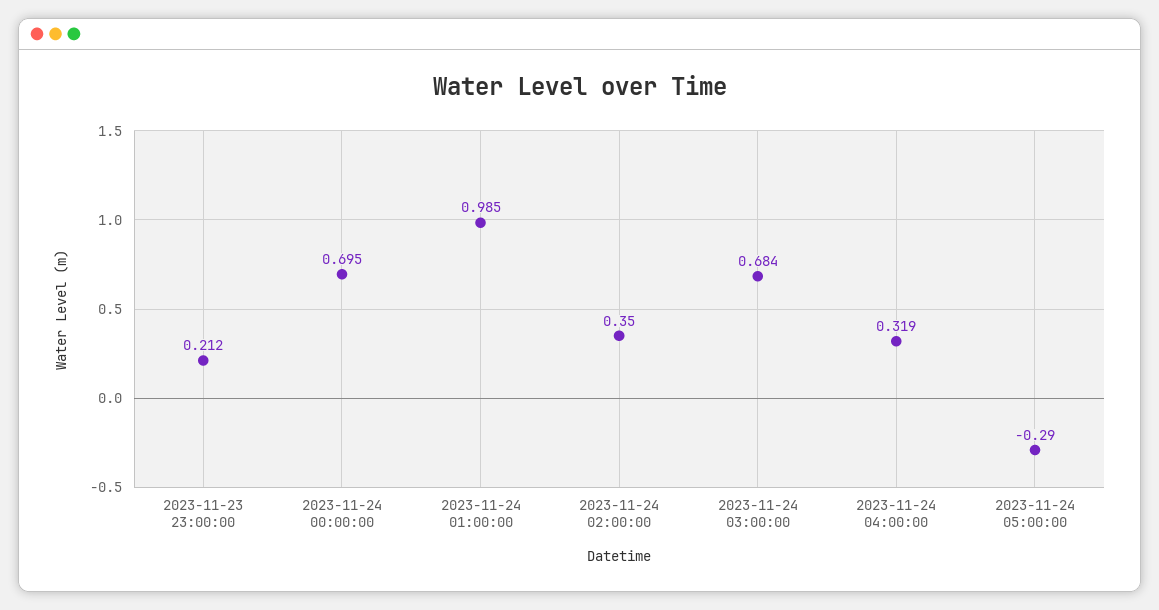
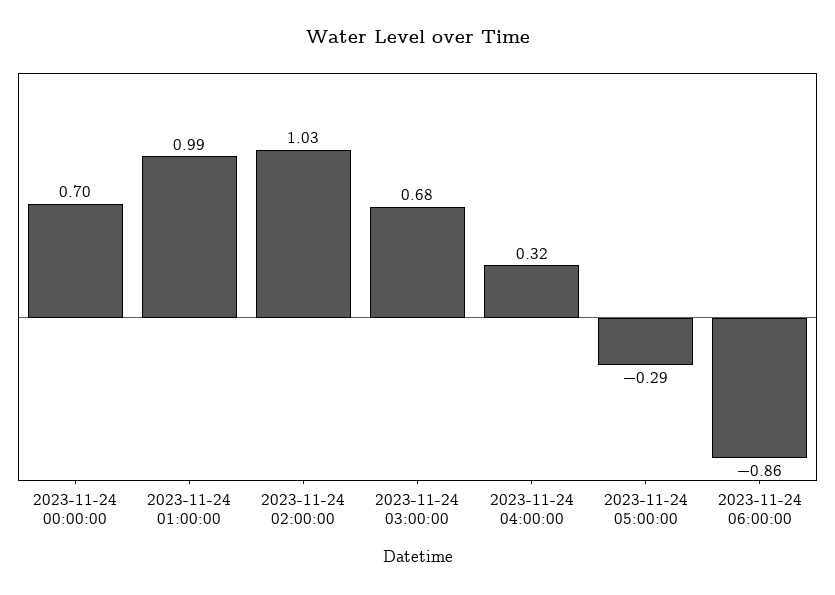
2023-11-23 23:00:00: 0.212 -> none
2023-11-24 02:00:00: 0.35 -> 1.03
2023-11-24 06:00:00: none -> -0.86

